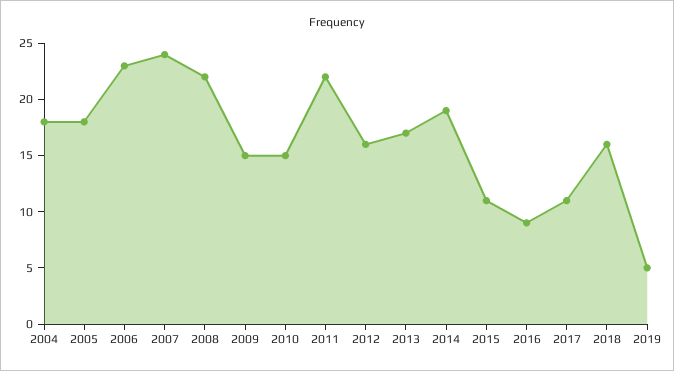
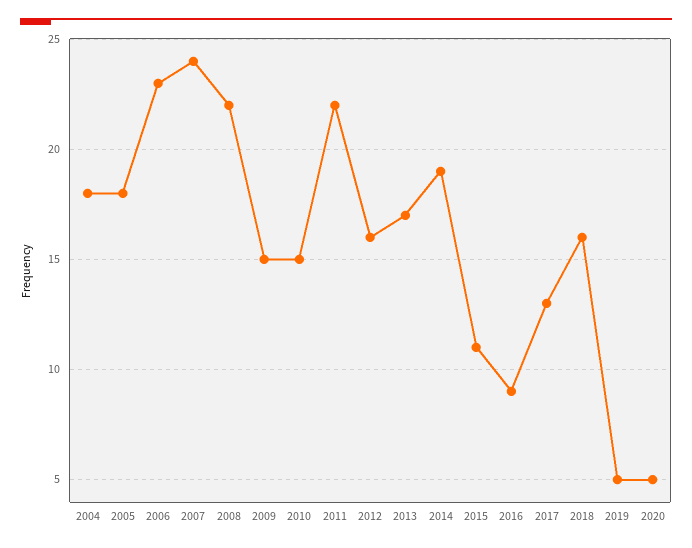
2017: 11 -> 13
2020: none -> 5

